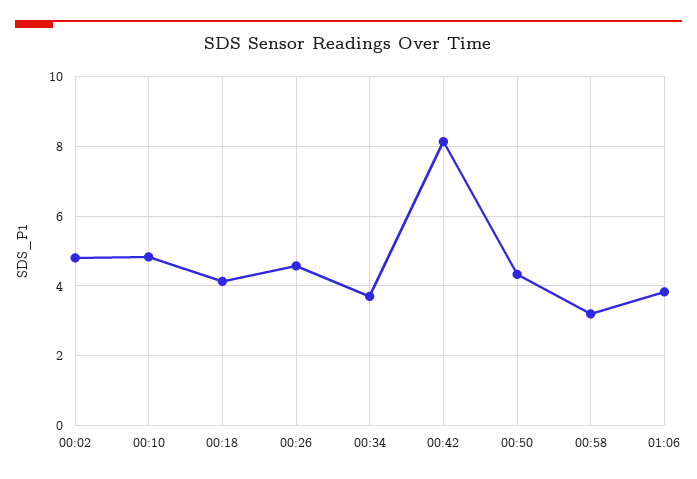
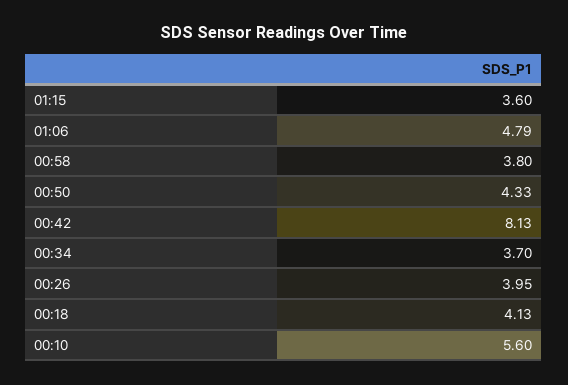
00:02: 4.8 -> none
00:10: 4.8 -> 5.6
00:26: 4.6 -> 3.95
00:58: 3.2 -> 3.8
01:06: 3.8 -> 4.79
01:15: none -> 3.6

